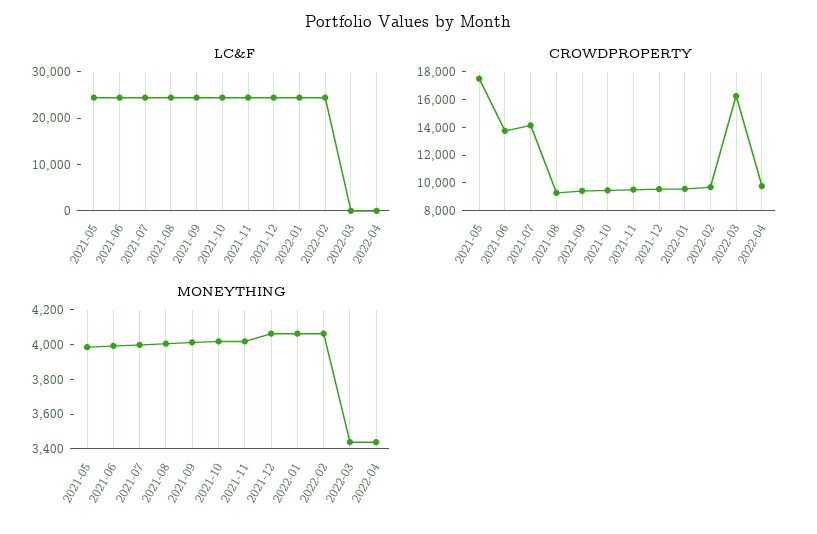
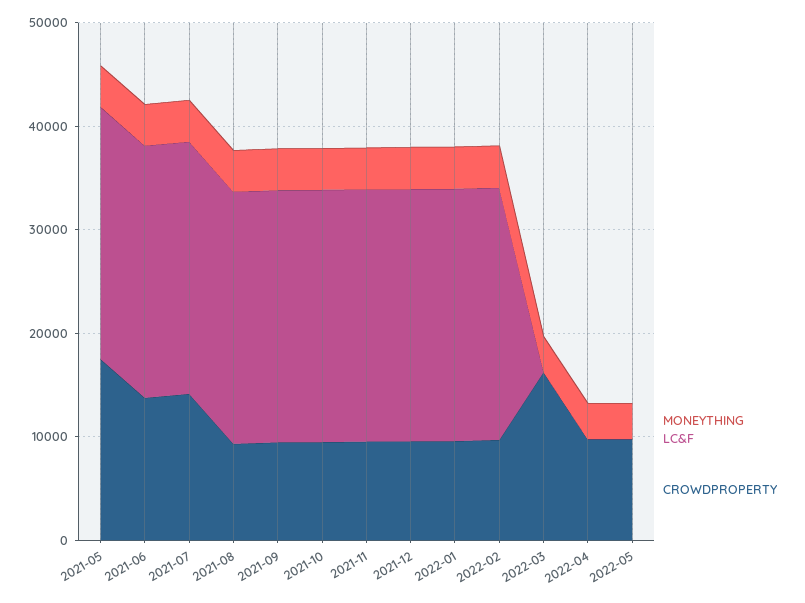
MONEYTHING, 2022-05: none -> 4000
LC&F, 2022-05: none -> 0
CROWDPROPERTY, 2022-05: none -> 10000

